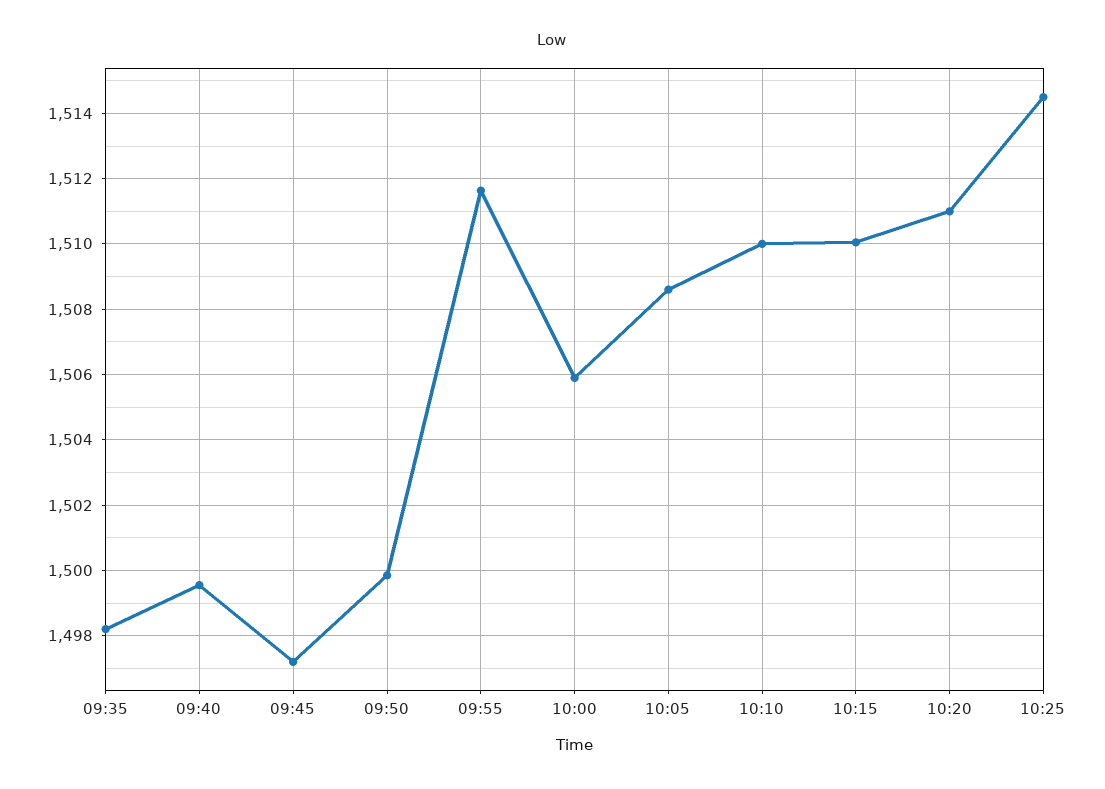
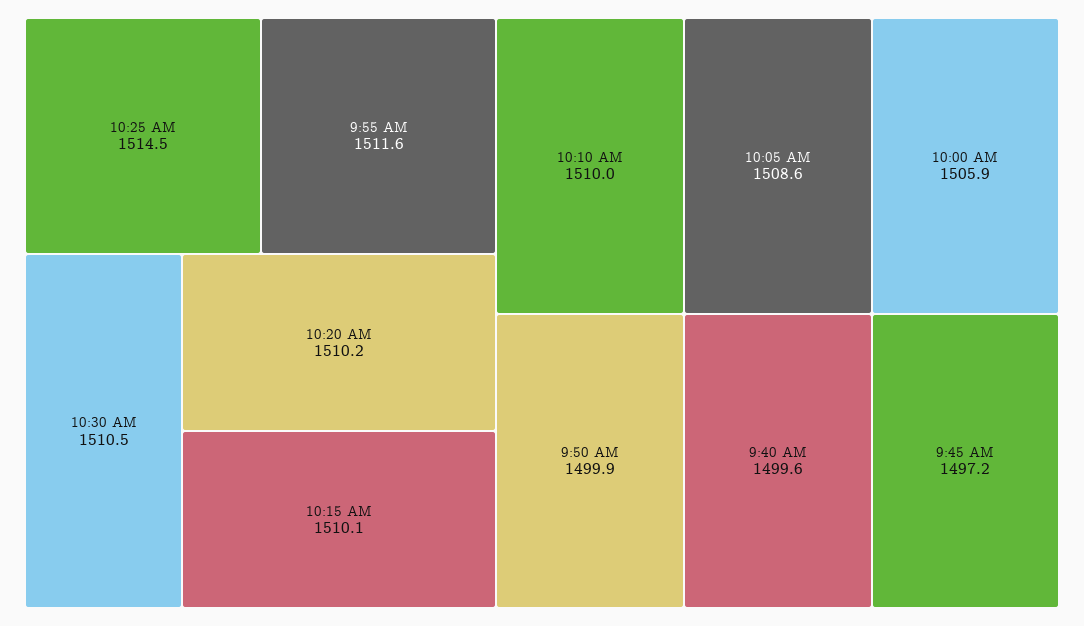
09:35: 1498.2 -> none
10:20: 1511 -> 1510.2
10:30 AM: none -> 1510.5

